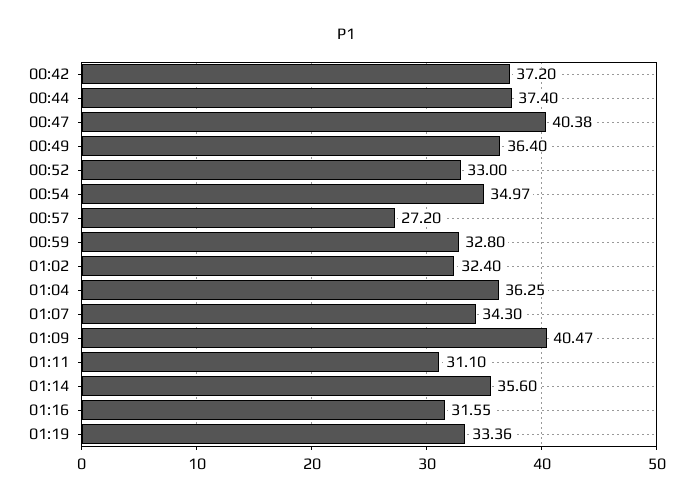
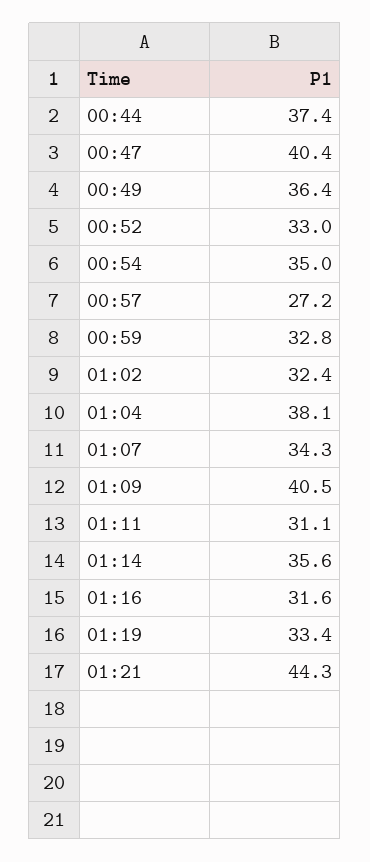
00:42: 37.2 -> none
01:04: 36.25 -> 38.1
01:21: none -> 44.3

